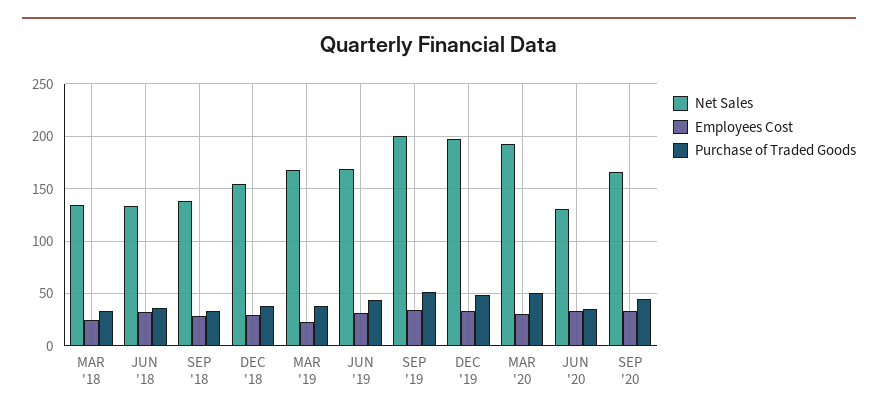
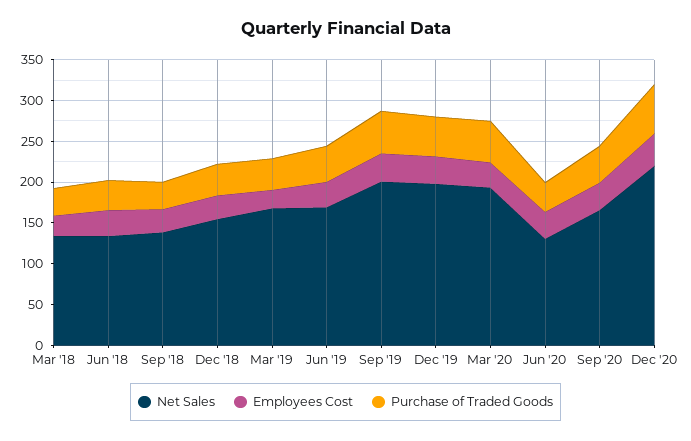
Net Sales, Dec '20: none -> 220
Employees Cost, Dec '20: none -> 40
Purchase of Traded Goods, Dec '20: none -> 60

